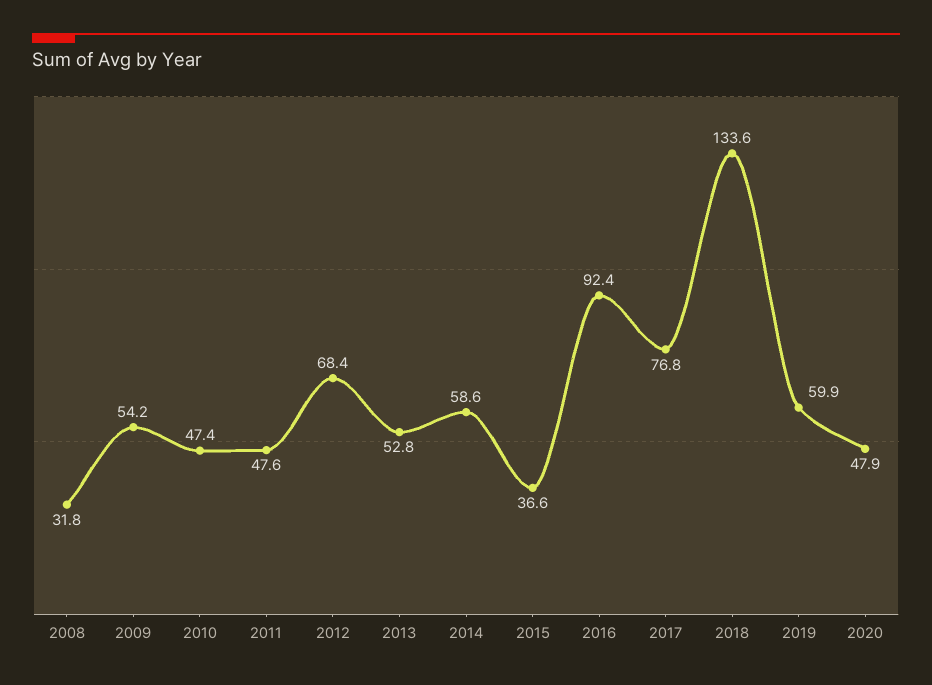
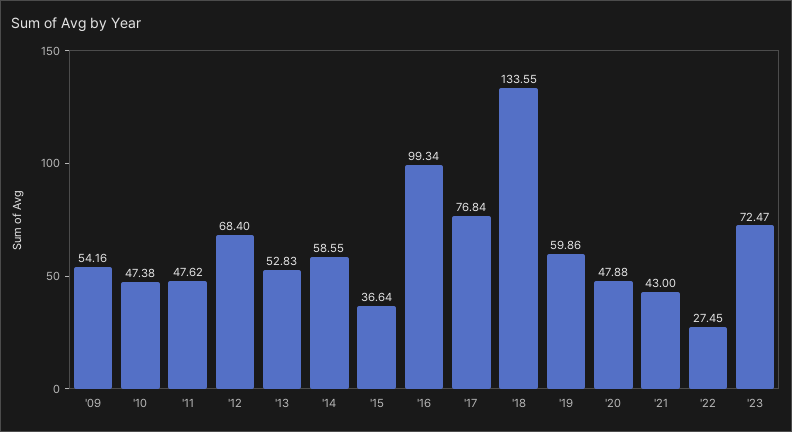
2008: 31.8 -> none
2016: 92.4 -> 99.34
'21: none -> 43
'22: none -> 27.45
'23: none -> 72.47

